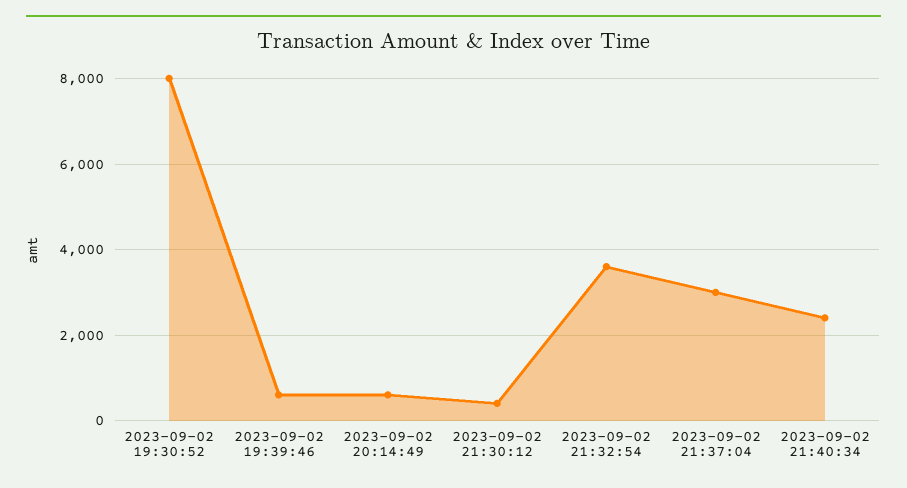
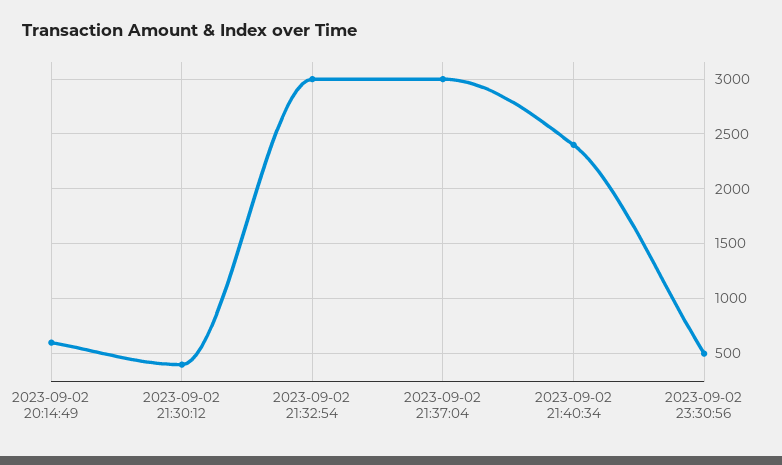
2023-09-02 19:30:52: 8000 -> none
2023-09-02 19:39:46: 600 -> none
2023-09-02 21:32:54: 3600 -> 3000
2023-09-02 23:30:56: none -> 500

